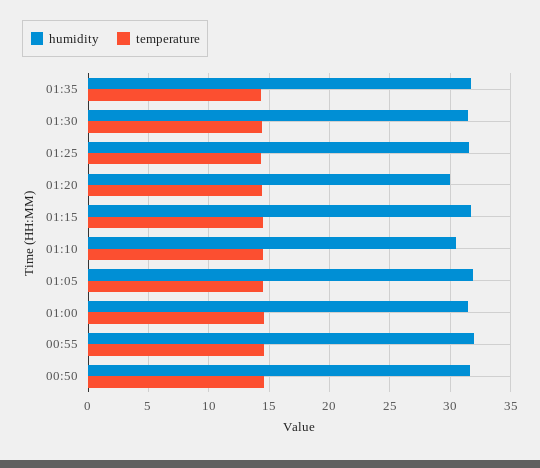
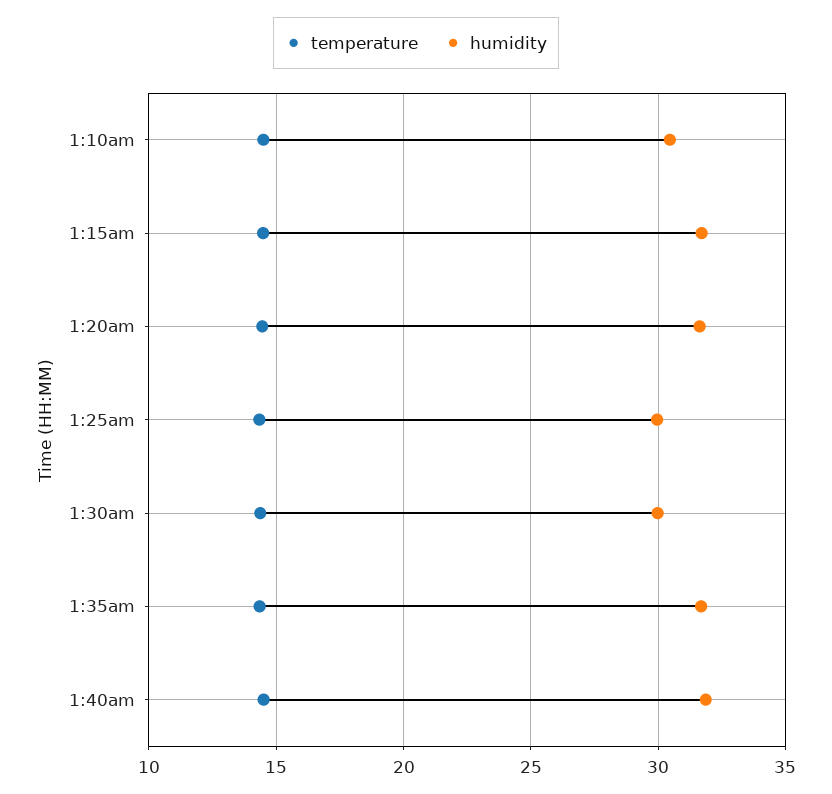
humidity, 01:30: 31.5 -> 30
humidity, 01:25: 31.5 -> 30
humidity, 01:20: 30 -> 31.5
humidity, 01:05: 32 -> none
temperature, 01:05: 14.5 -> none
humidity, 01:00: 31.5 -> none
temperature, 01:00: 14.5 -> none
humidity, 00:55: 32 -> none
temperature, 00:55: 14.5 -> none
humidity, 00:50: 31.5 -> none
temperature, 00:50: 14.5 -> none
temperature, 1:40am: none -> 14.5
humidity, 1:40am: none -> 32

